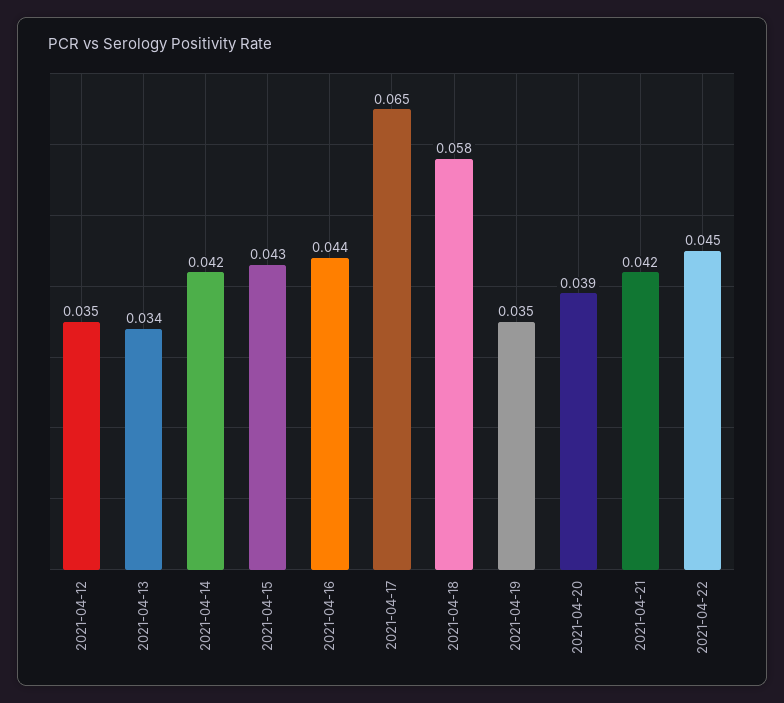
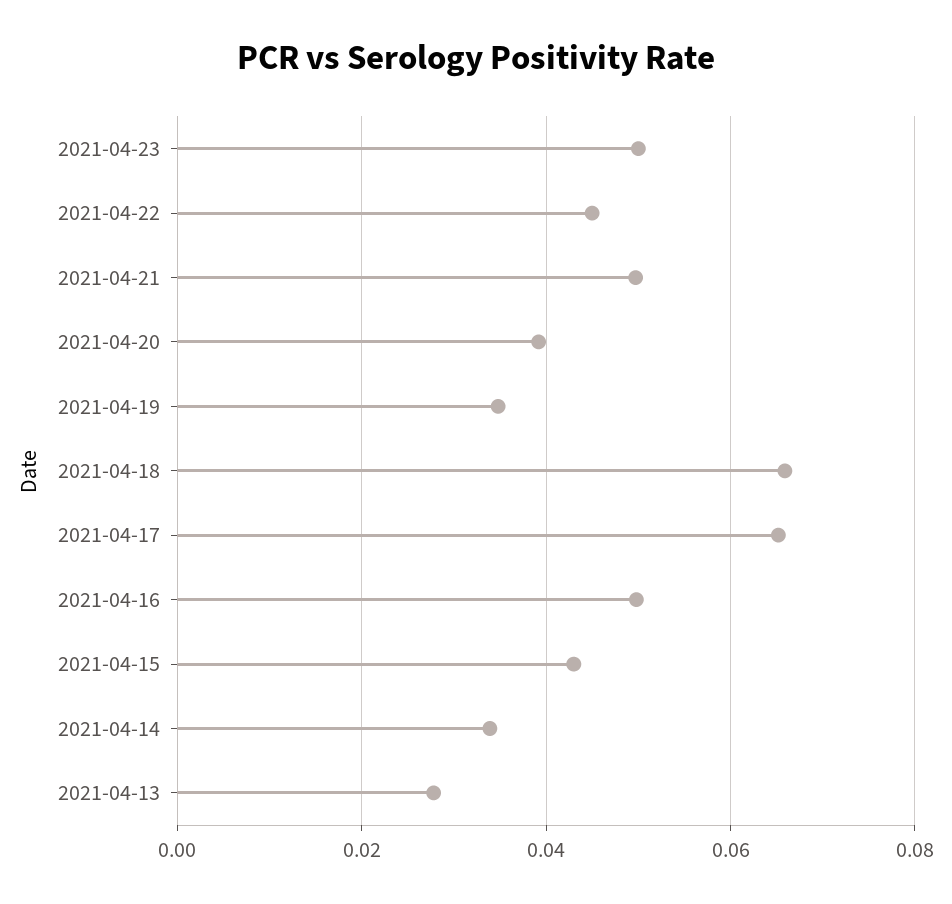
2021-04-12: 0.035 -> none
2021-04-13: 0.034 -> 0.028
2021-04-14: 0.042 -> 0.034
2021-04-16: 0.044 -> 0.05
2021-04-18: 0.058 -> 0.066
2021-04-21: 0.042 -> 0.05
2021-04-23: none -> 0.05

